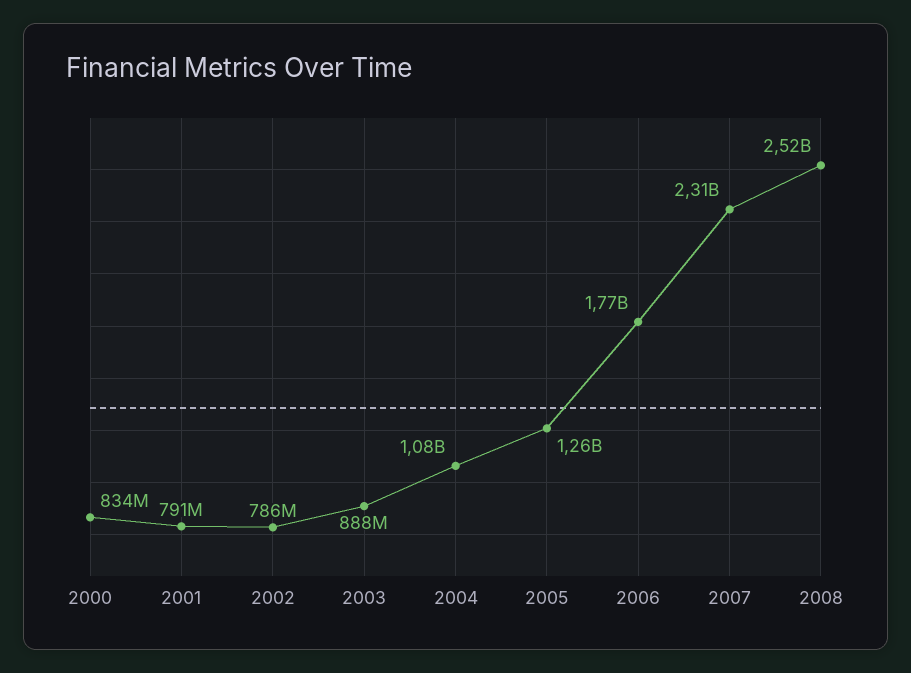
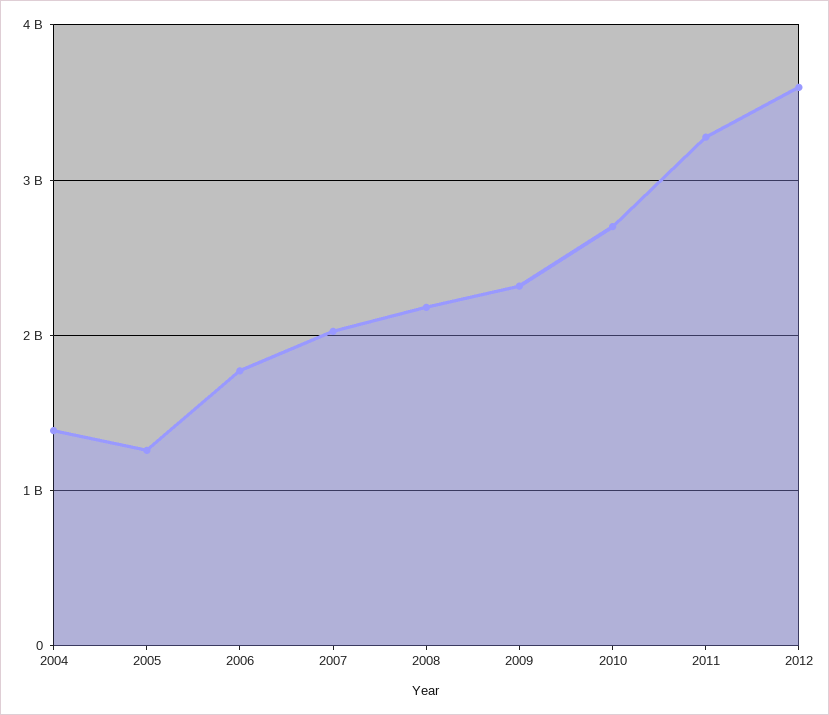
2000: 834000000 -> none
2001: 791000000 -> none
2002: 786000000 -> none
2003: 888000000 -> none
2004: 1080000000 -> 1400000000
2007: 2310000000 -> 2000000000
2008: 2520000000 -> 2200000000
2009: none -> 2300000000
2010: none -> 2700000000
2011: none -> 3300000000
2012: none -> 3600000000

